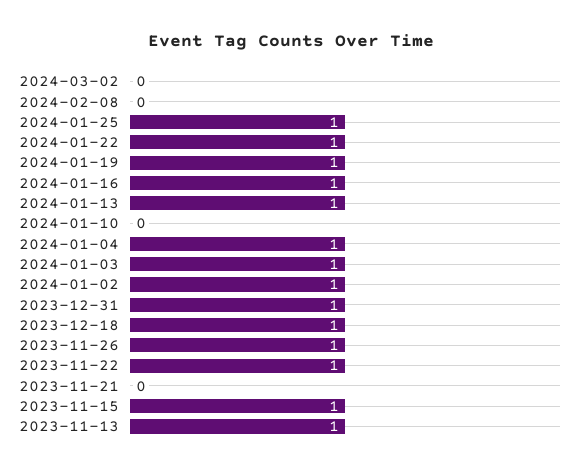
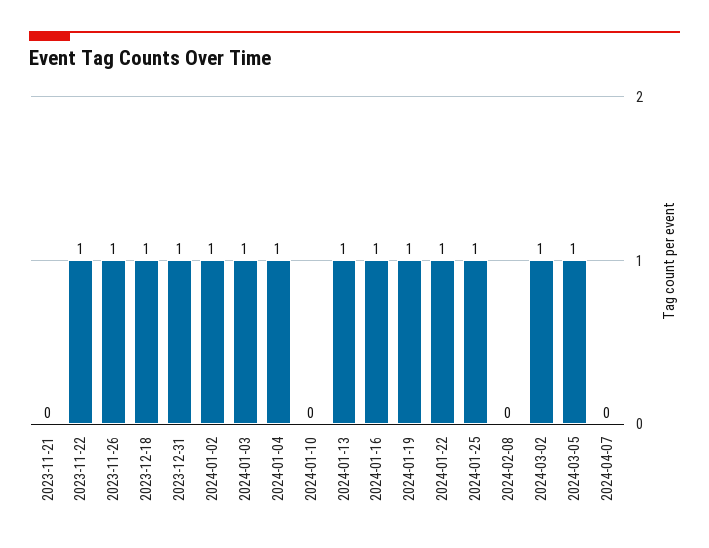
2024-03-02: 0 -> 1
2023-11-15: 1 -> none
2023-11-13: 1 -> none
2024-03-05: none -> 1
2024-04-07: none -> 0

